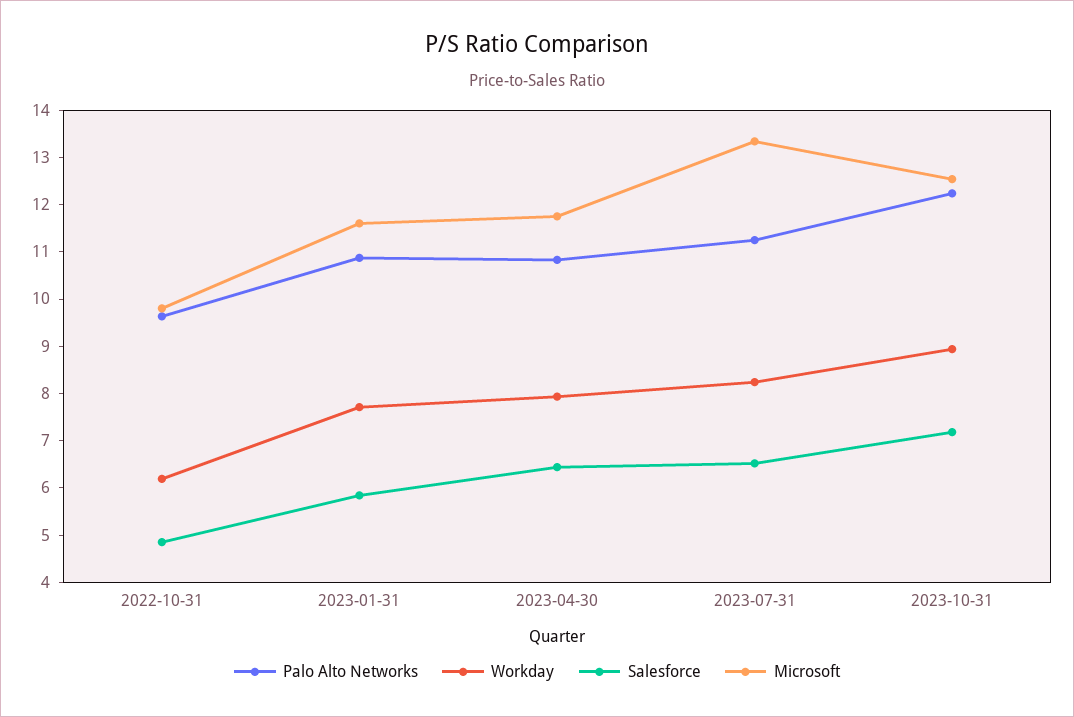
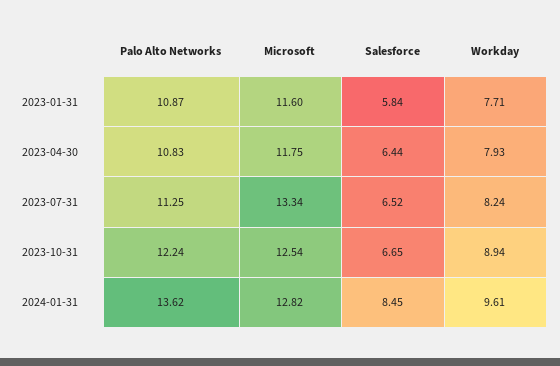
Palo Alto Networks, 2022-10-31: 9.6 -> none
Workday, 2022-10-31: 6.2 -> none
Salesforce, 2022-10-31: 4.8 -> none
Microsoft, 2022-10-31: 9.8 -> none
Salesforce, 2023-10-31: 7.2 -> 6.65
Palo Alto Networks, 2024-01-31: none -> 13.62
Microsoft, 2024-01-31: none -> 12.82
Salesforce, 2024-01-31: none -> 8.45
Workday, 2024-01-31: none -> 9.61

